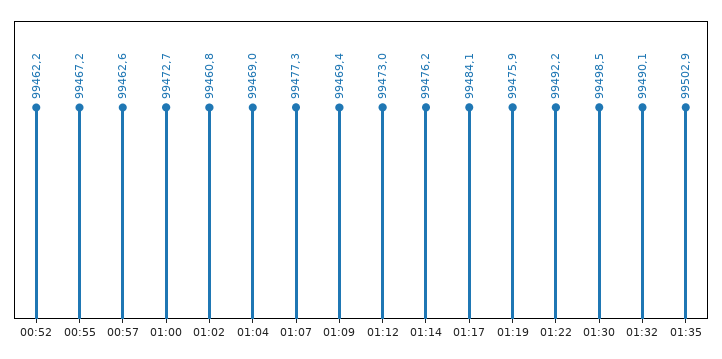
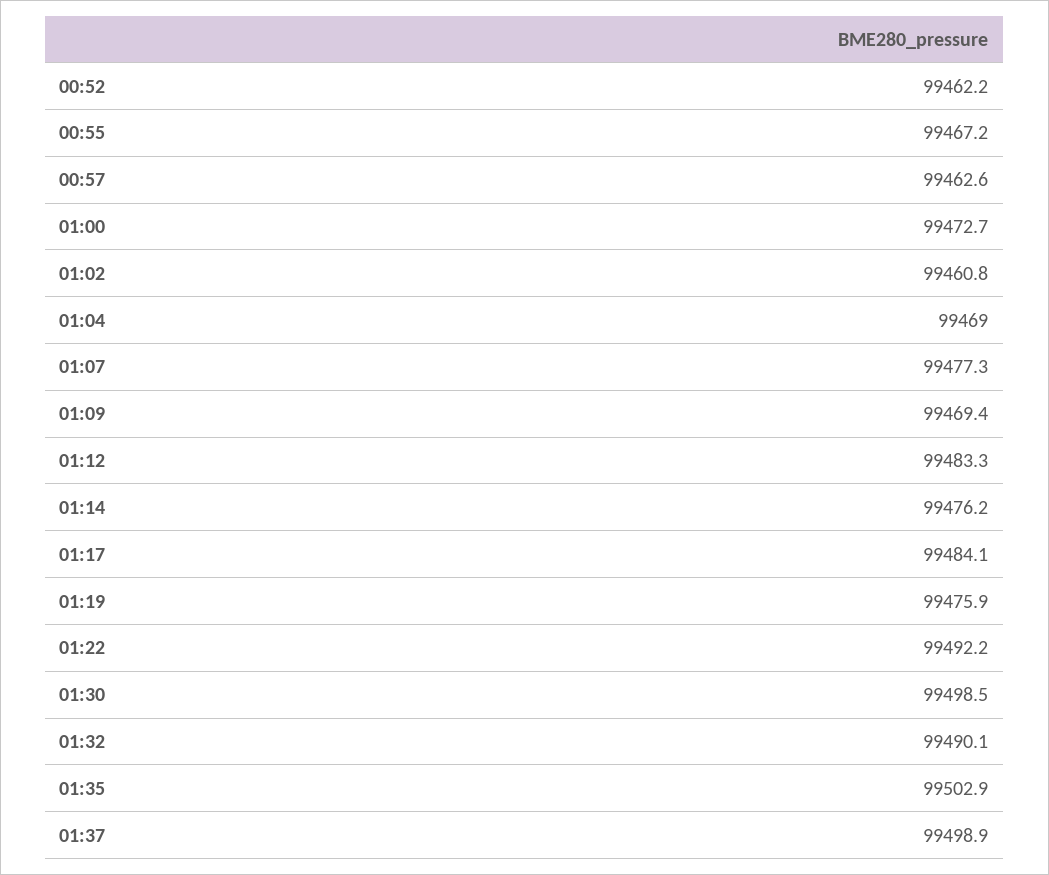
01:12: 99473 -> 99483.3
01:37: none -> 99498.9

